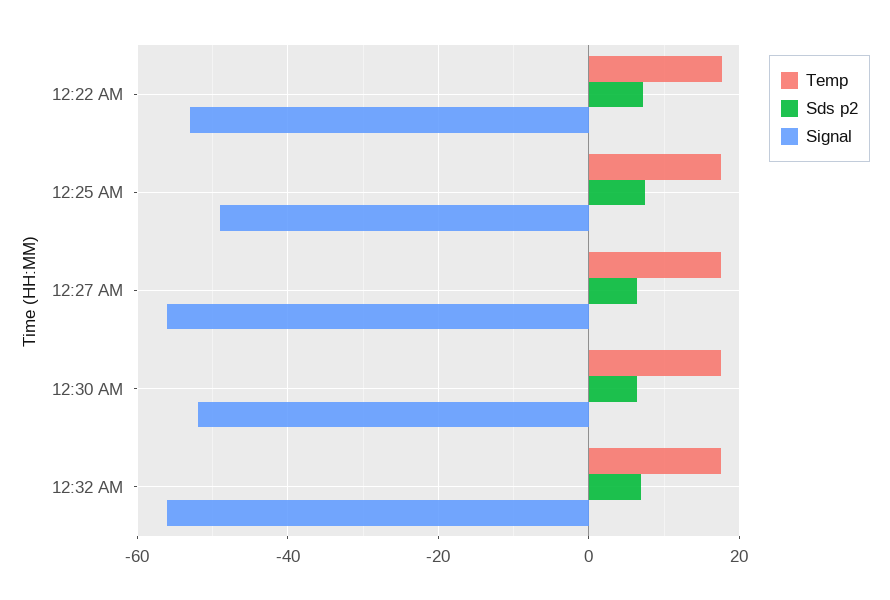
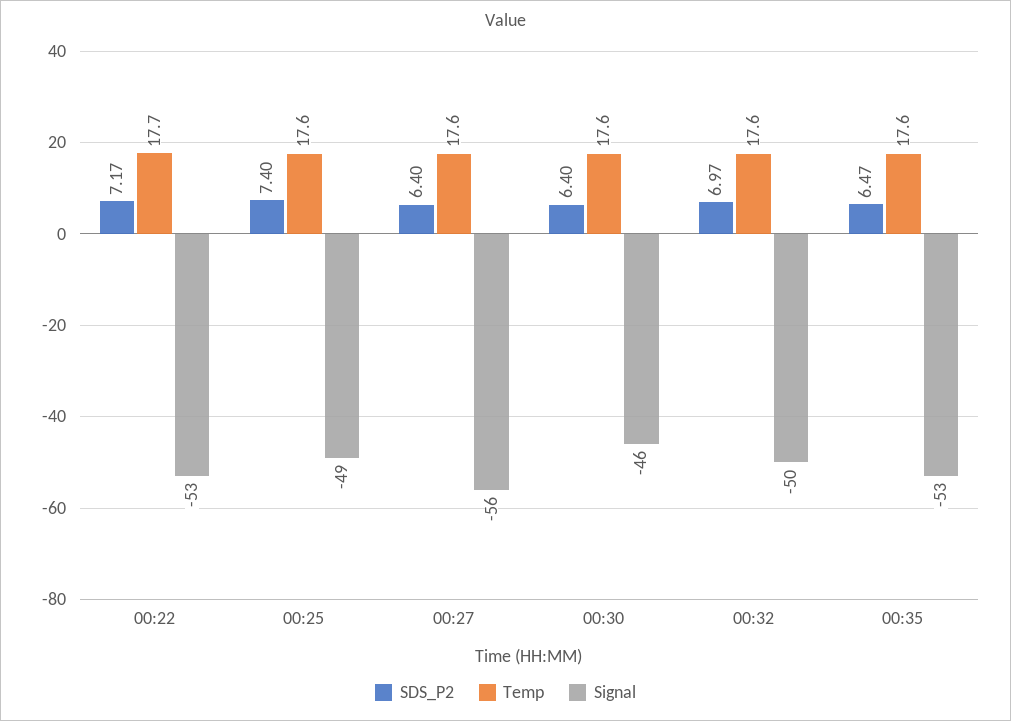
Signal, 12:30 AM: -52 -> -46
Signal, 12:32 AM: -56 -> -50
Sds p2, 00:35: none -> 6.47
Temp, 00:35: none -> 17.6
Signal, 00:35: none -> -53

